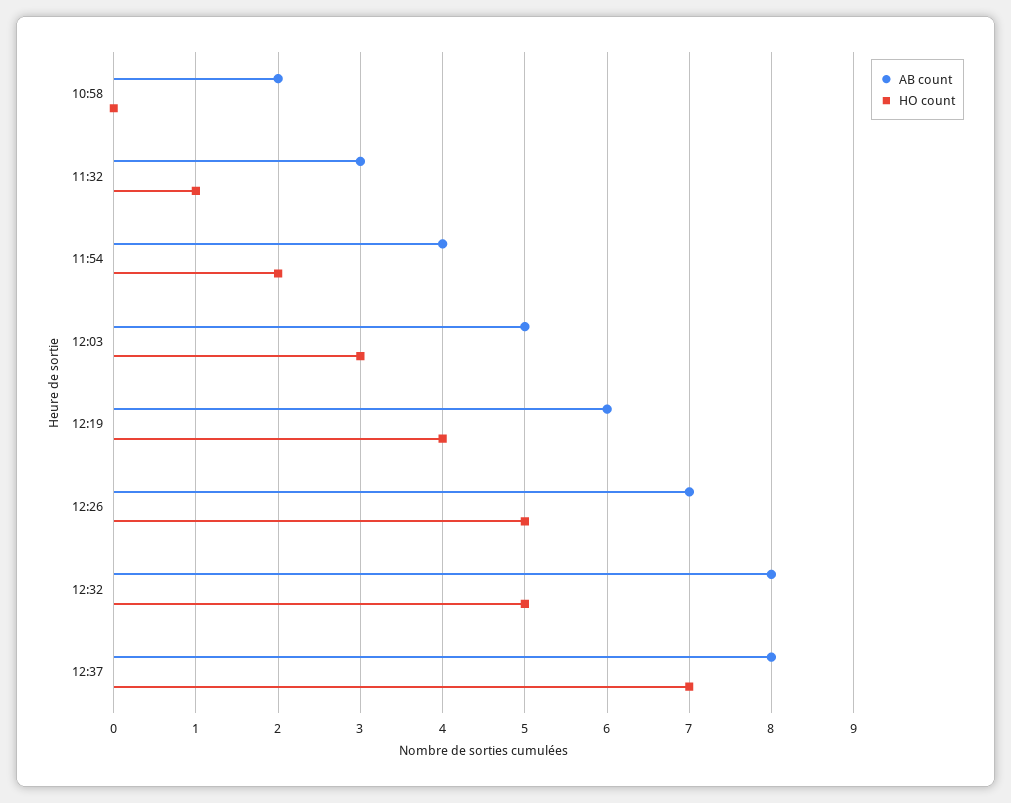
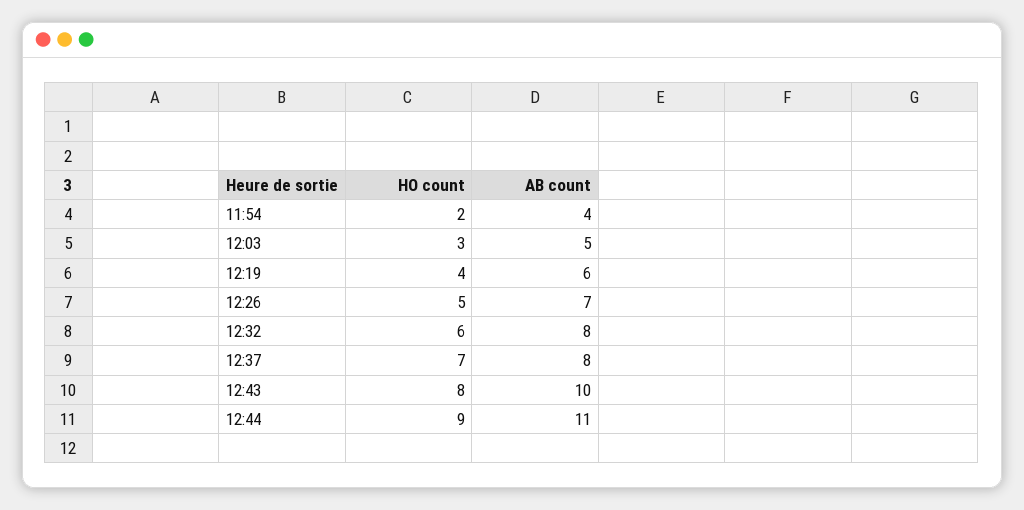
AB count, 10:58: 2 -> none
HO count, 10:58: 0 -> none
AB count, 11:32: 3 -> none
HO count, 11:32: 1 -> none
HO count, 12:32: 5 -> 6
HO count, 12:43: none -> 8
AB count, 12:43: none -> 10
HO count, 12:44: none -> 9
AB count, 12:44: none -> 11

